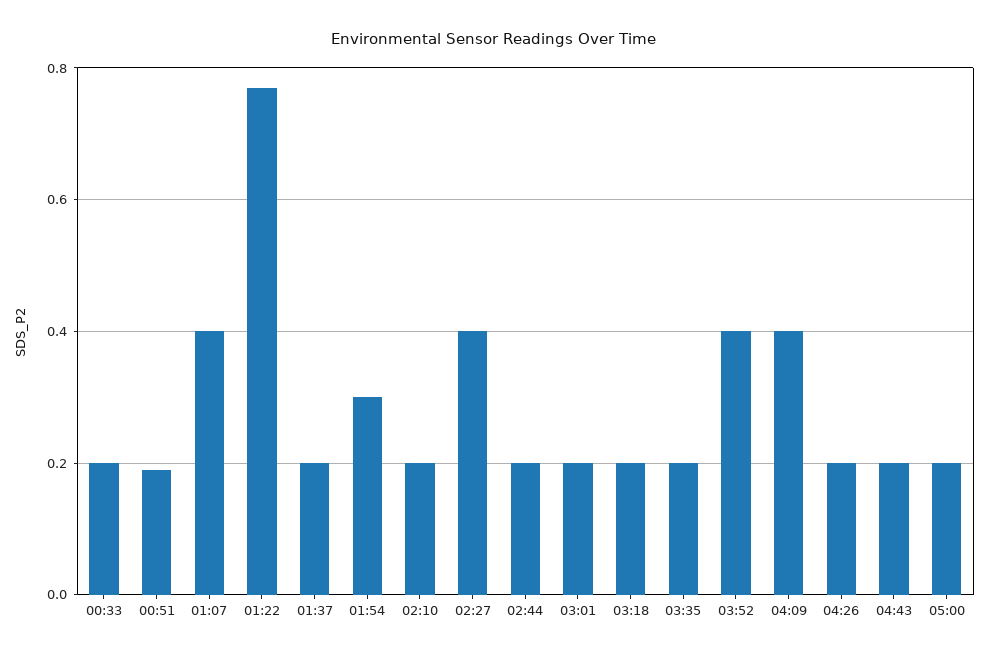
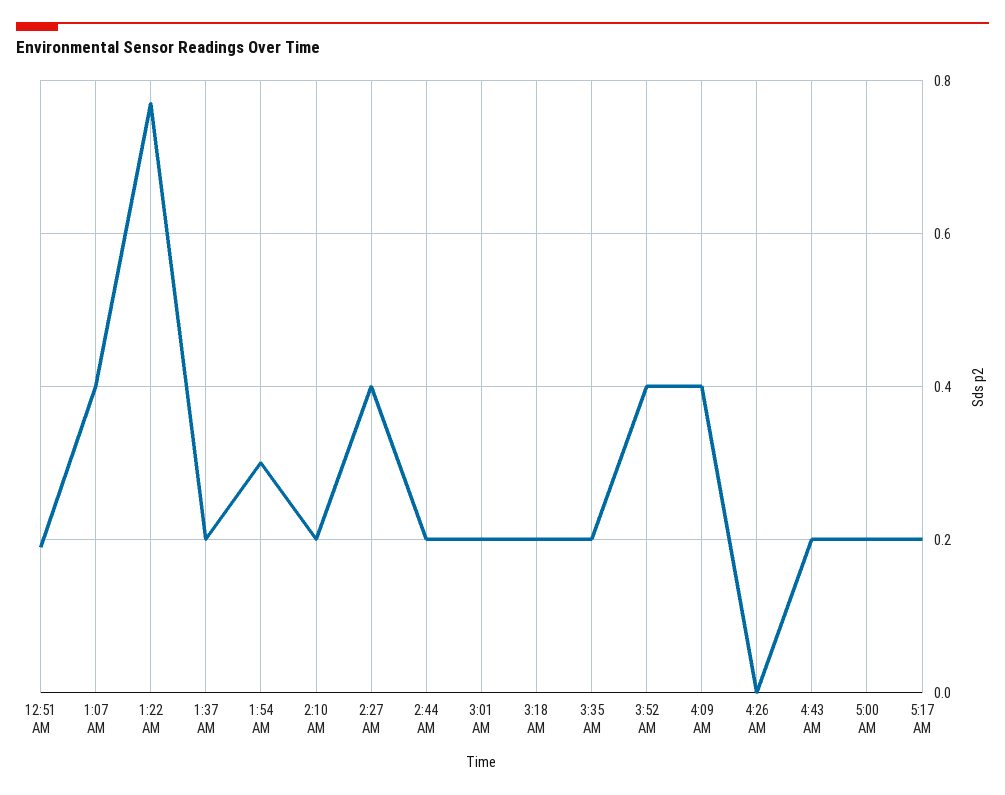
00:33: 0.2 -> none
04:26: 0.2 -> 0
5:17 AM: none -> 0.2

